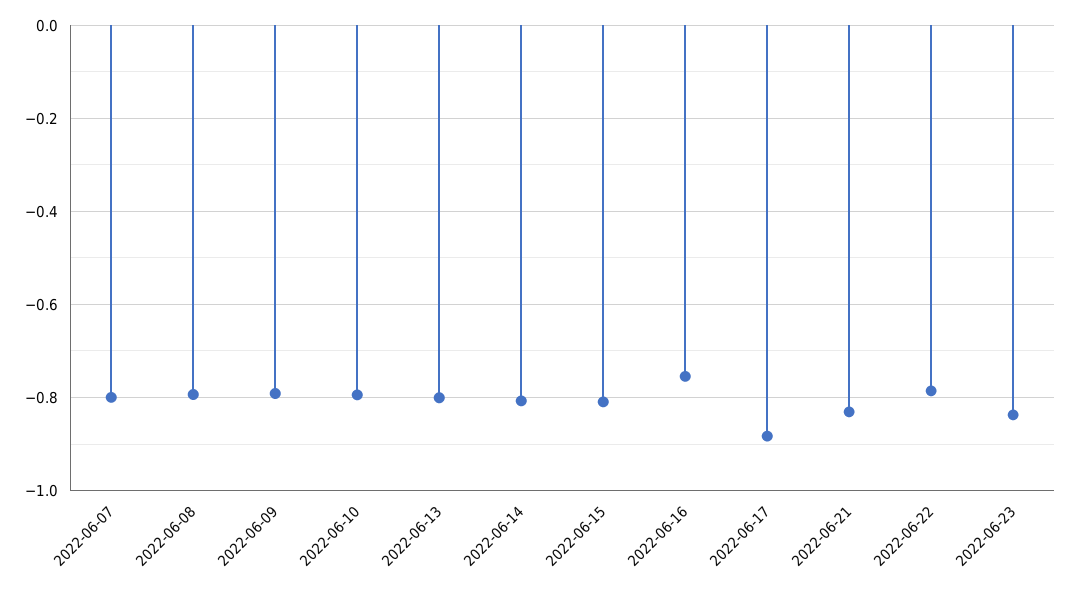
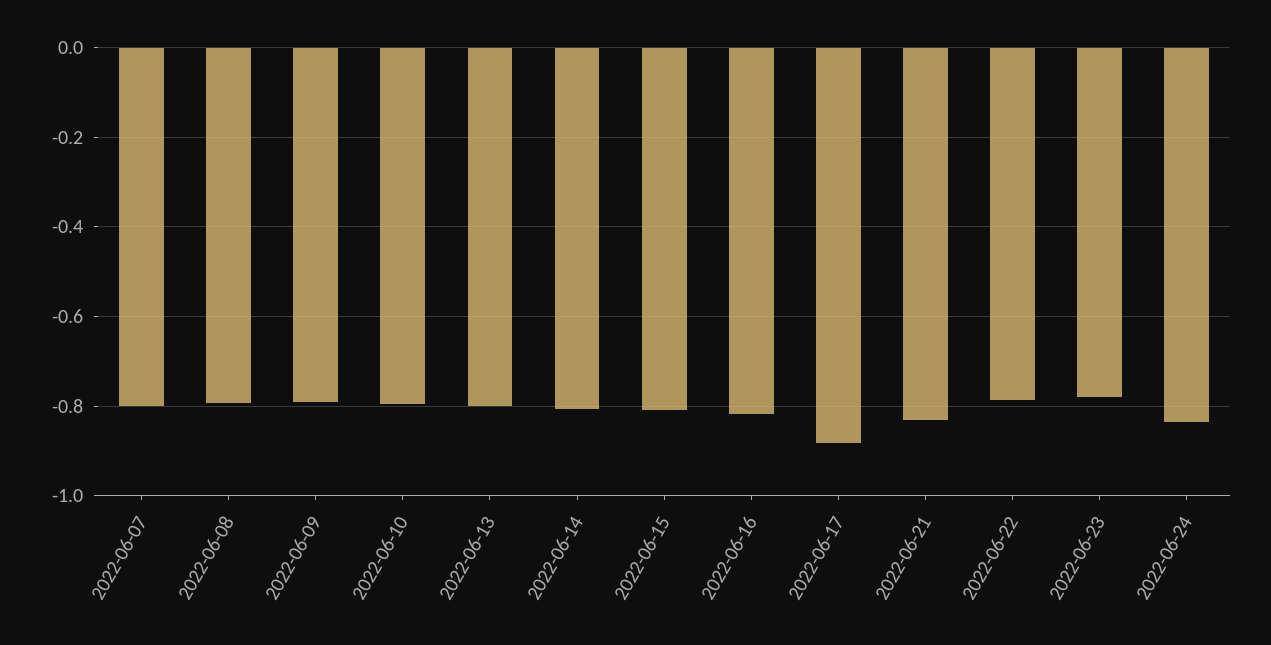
2022-06-16: -0.76 -> -0.82
2022-06-23: -0.84 -> -0.78
2022-06-24: none -> -0.84

